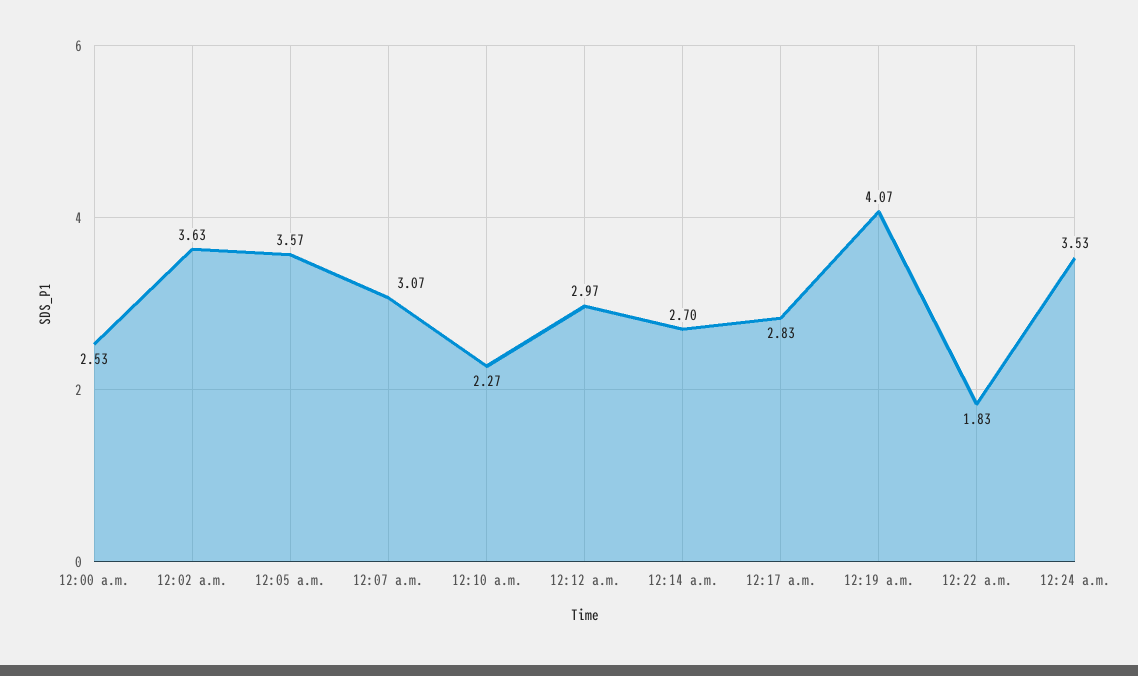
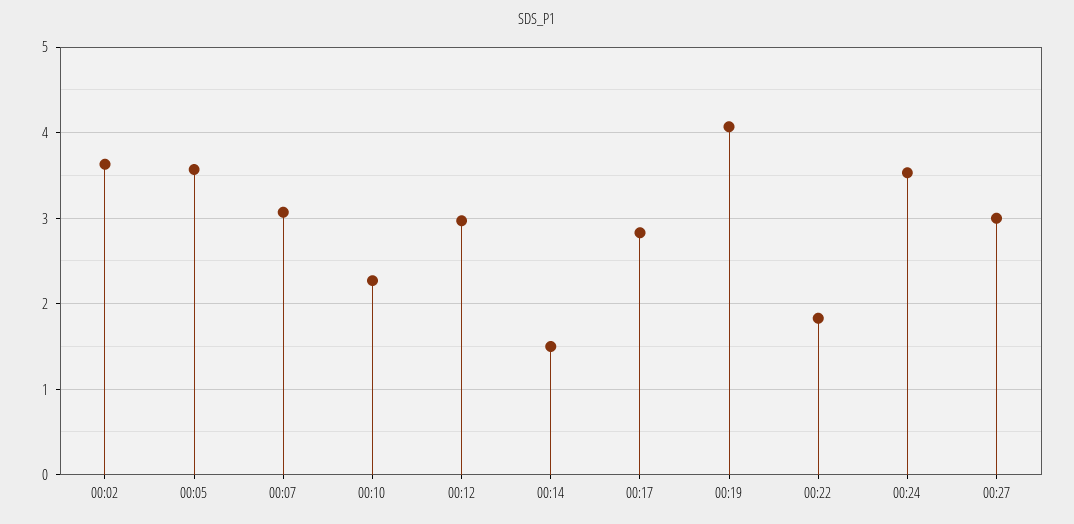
12:00 a.m.: 2.53 -> none
12:14 a.m.: 2.7 -> 1.5
00:27: none -> 3

